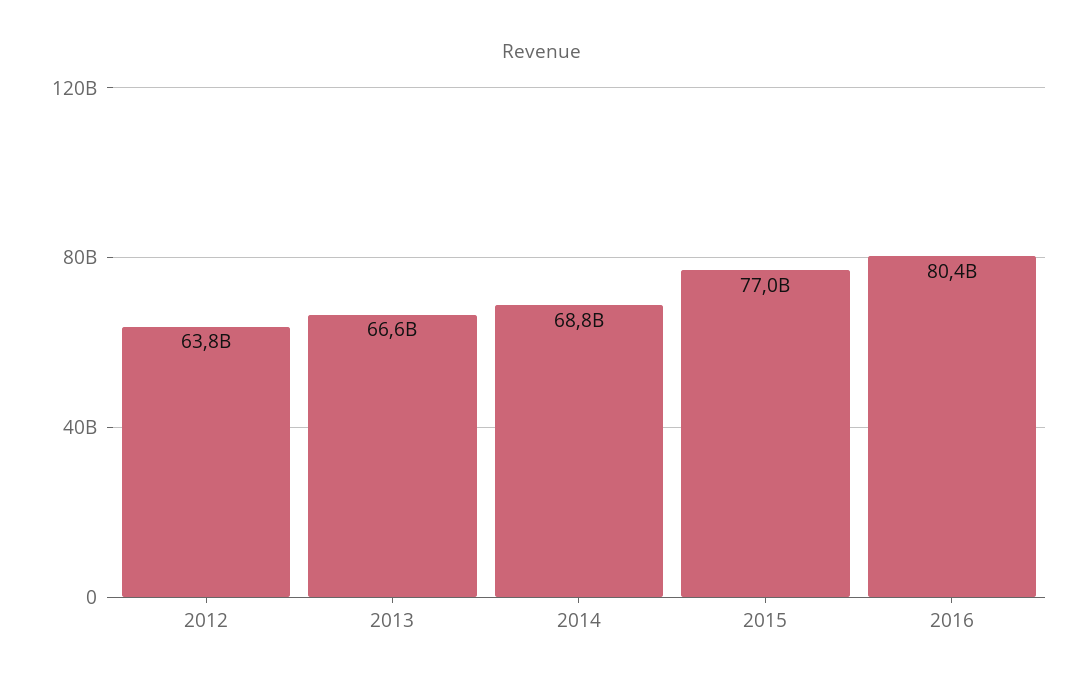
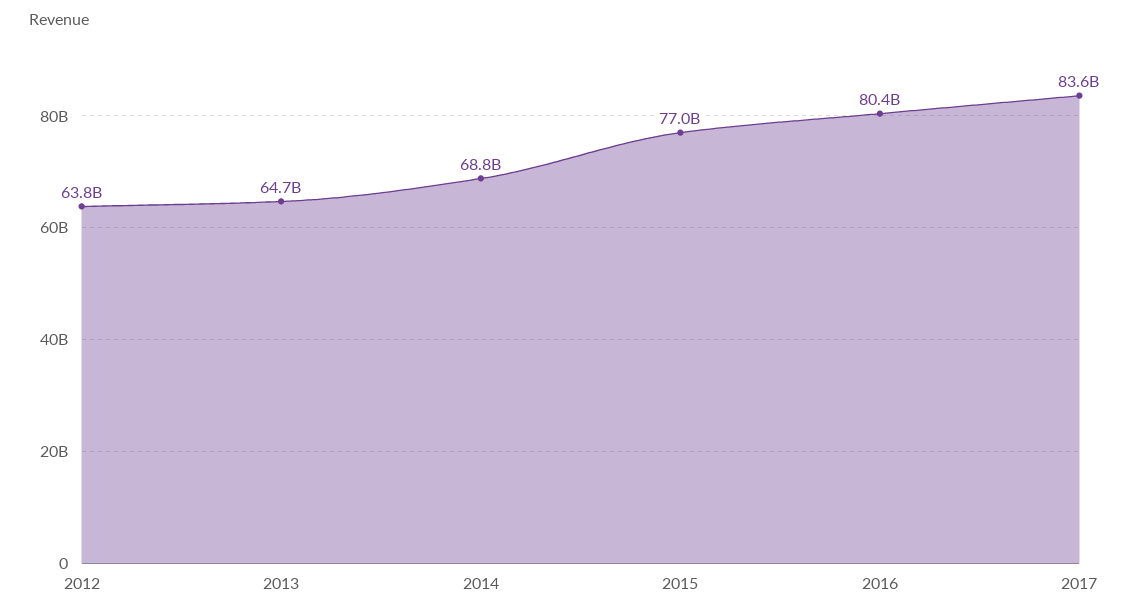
2013: 66600000000 -> 64700000000
2017: none -> 83600000000

